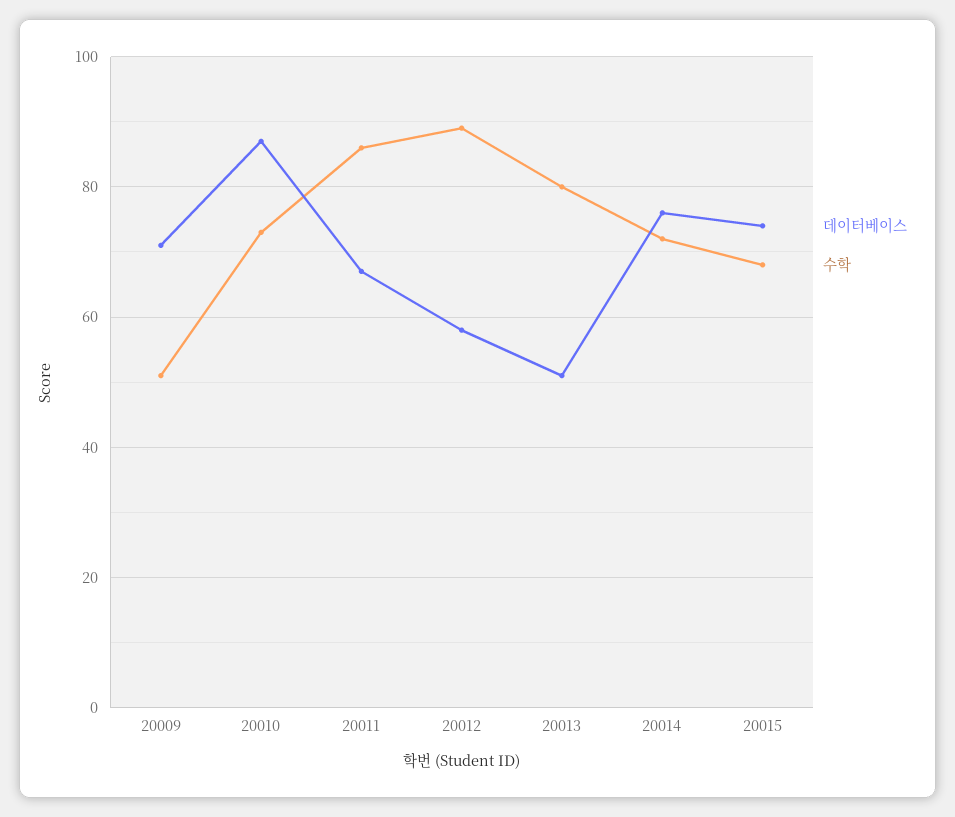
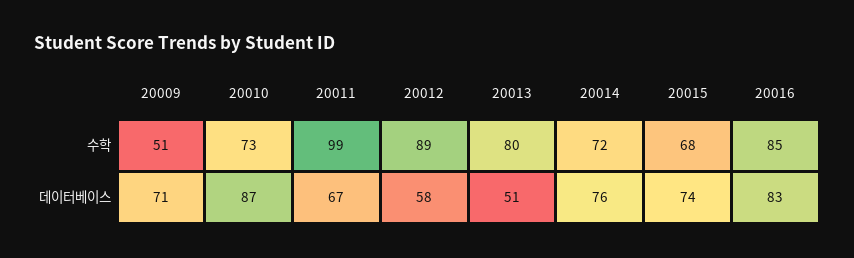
수학, 20011: 85 -> 99
수학, 20016: none -> 85
데이터베이스, 20016: none -> 83

